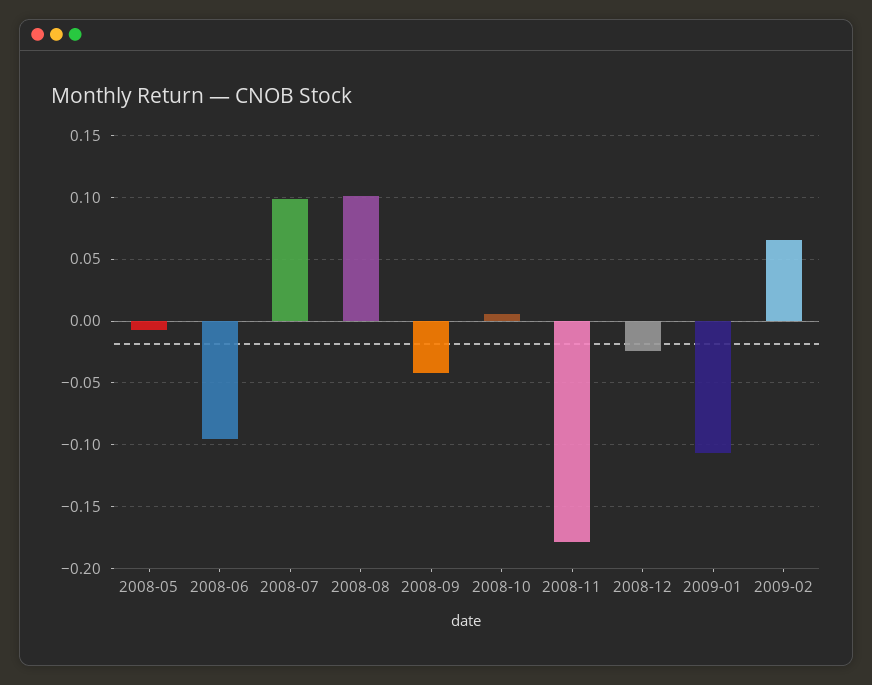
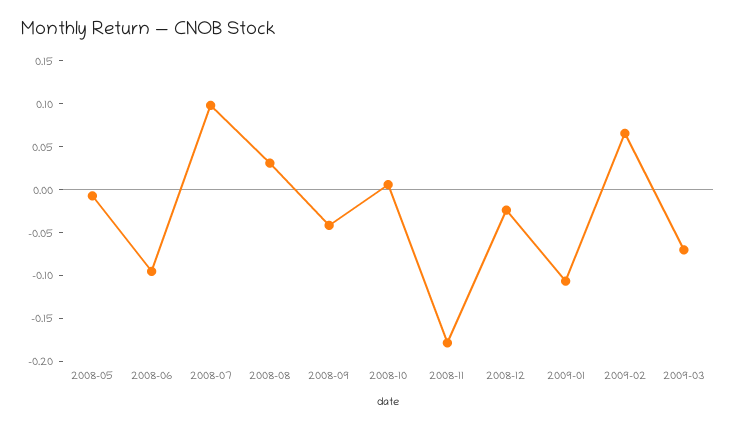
2008-08: 0.1 -> 0.03
2009-03: none -> -0.07

